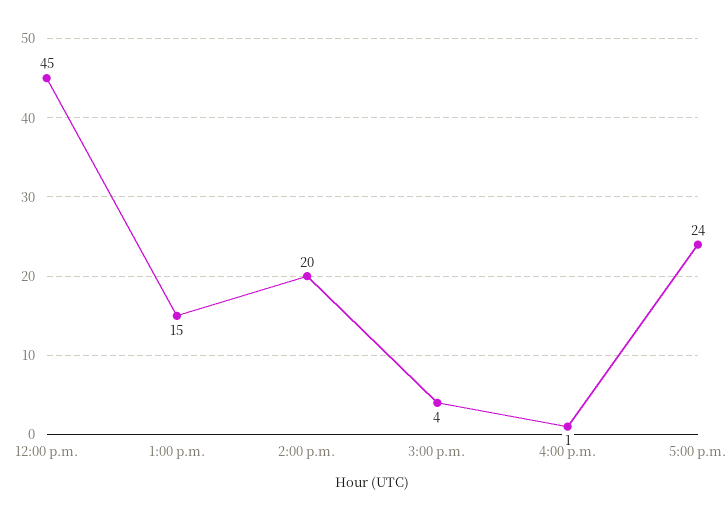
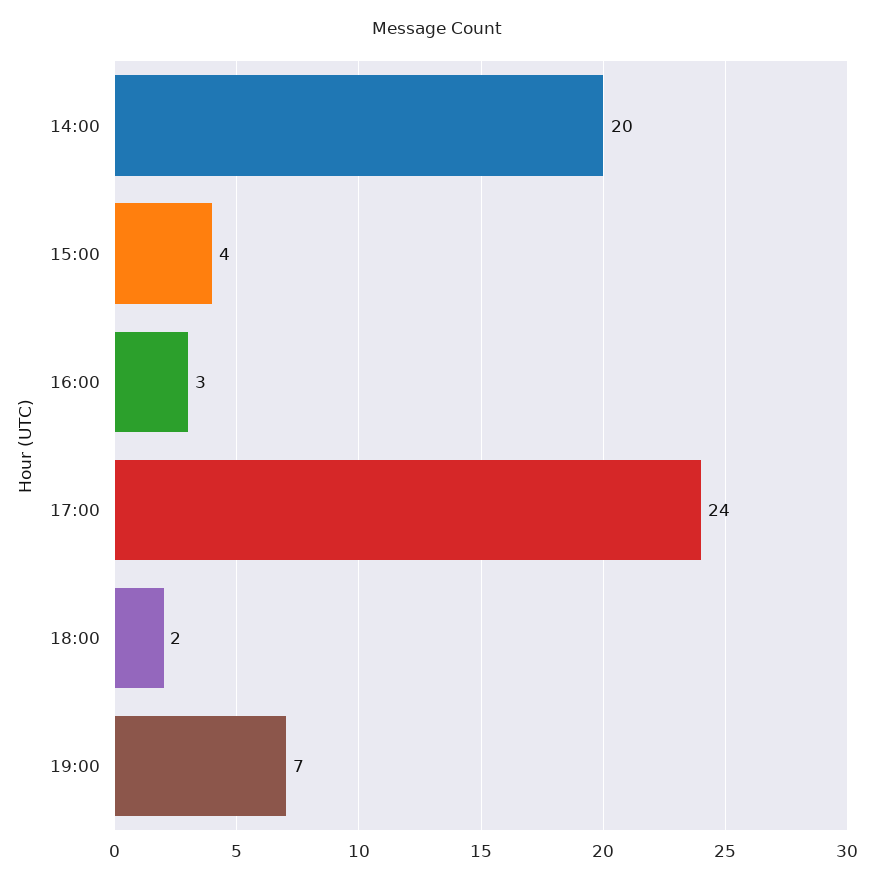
12:00 p.m.: 45 -> none
1:00 p.m.: 15 -> none
4:00 p.m.: 1 -> 3
18:00: none -> 2
19:00: none -> 7

